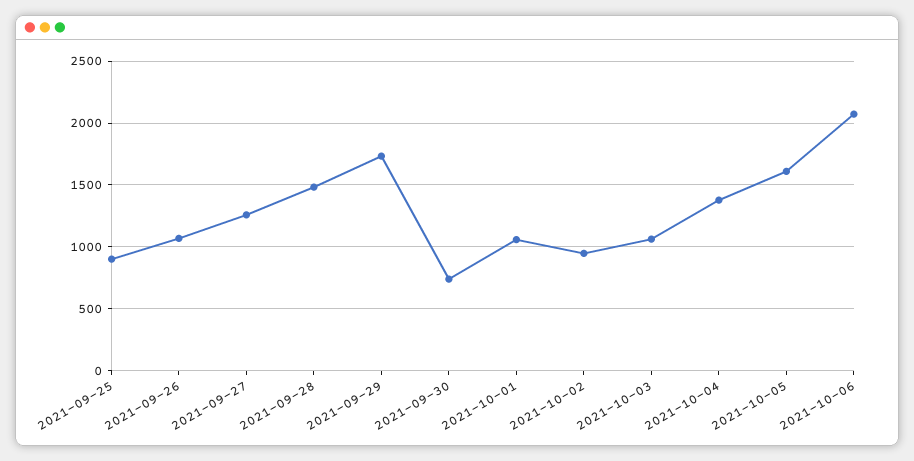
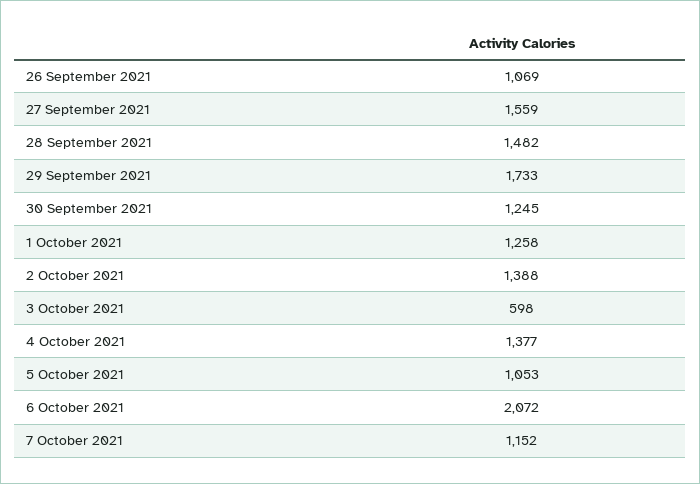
2021-09-25: 900 -> none
2021-09-27: 1250 -> 1559
2021-09-30: 750 -> 1245
2021-10-01: 1050 -> 1258
2021-10-02: 950 -> 1388
2021-10-03: 1050 -> 598
2021-10-05: 1600 -> 1053
7 October 2021: none -> 1152

